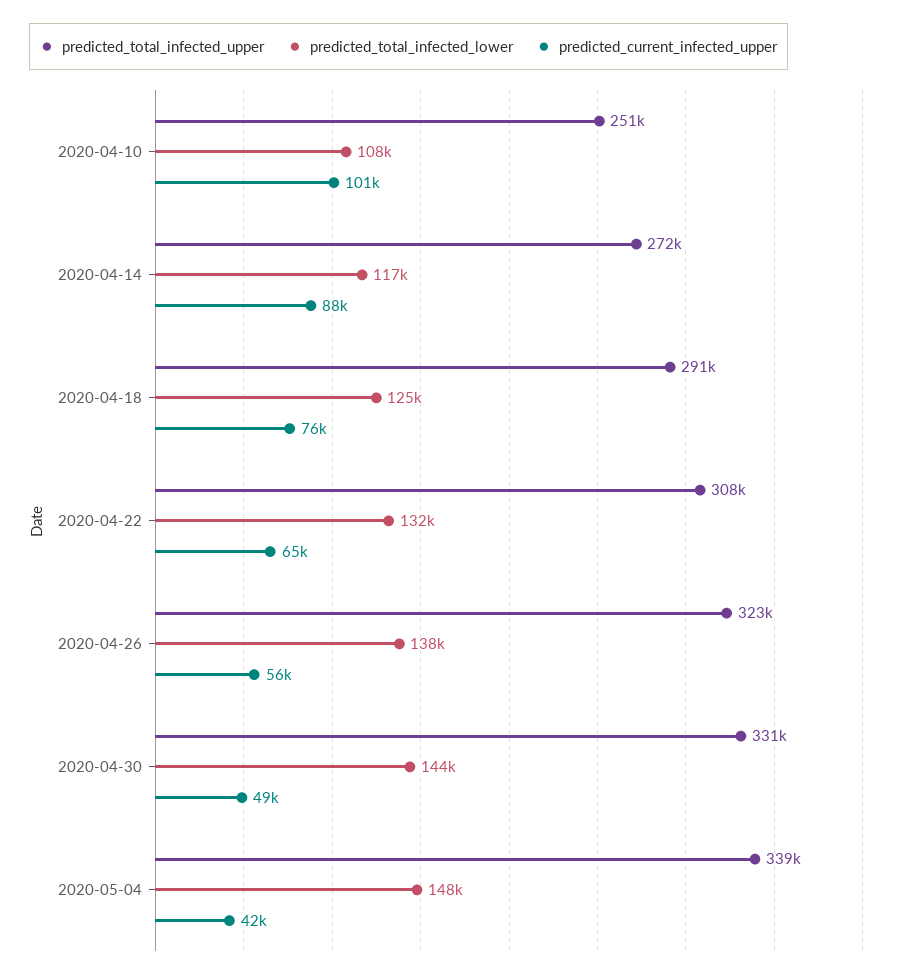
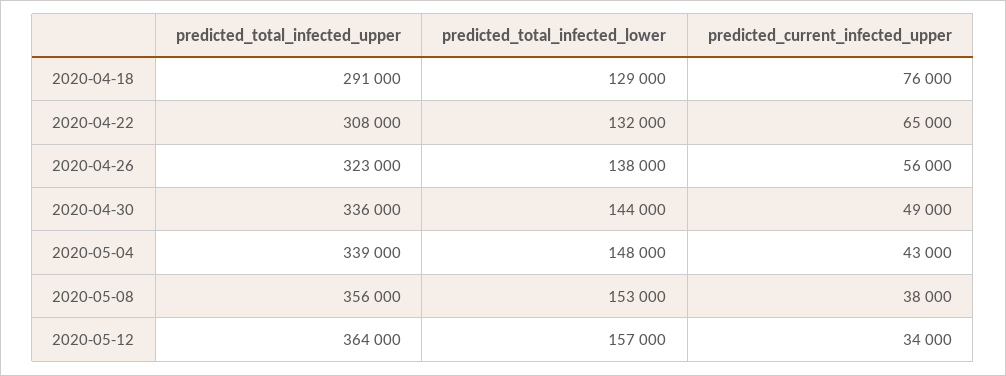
predicted_total_infected_upper, 2020-04-10: 251000 -> none
predicted_total_infected_lower, 2020-04-10: 108000 -> none
predicted_current_infected_upper, 2020-04-10: 101000 -> none
predicted_total_infected_upper, 2020-04-14: 272000 -> none
predicted_total_infected_lower, 2020-04-14: 117000 -> none
predicted_current_infected_upper, 2020-04-14: 88000 -> none
predicted_total_infected_lower, 2020-04-18: 125000 -> 129000
predicted_total_infected_upper, 2020-04-30: 331000 -> 336000
predicted_current_infected_upper, 2020-05-04: 42000 -> 43000
predicted_total_infected_upper, 2020-05-08: none -> 356000
predicted_total_infected_lower, 2020-05-08: none -> 153000
predicted_current_infected_upper, 2020-05-08: none -> 38000
predicted_total_infected_upper, 2020-05-12: none -> 364000
predicted_total_infected_lower, 2020-05-12: none -> 157000
predicted_current_infected_upper, 2020-05-12: none -> 34000

